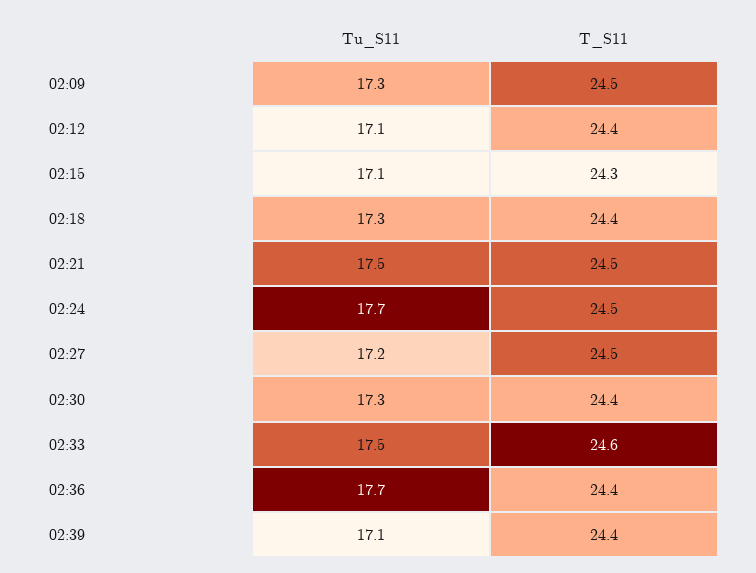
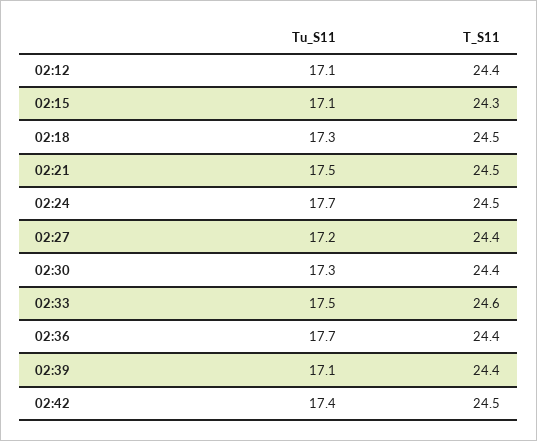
Tu_S11, 02:09: 17.3 -> none
T_S11, 02:09: 24.5 -> none
T_S11, 02:18: 24.4 -> 24.5
T_S11, 02:27: 24.5 -> 24.4
Tu_S11, 02:42: none -> 17.4
T_S11, 02:42: none -> 24.5

